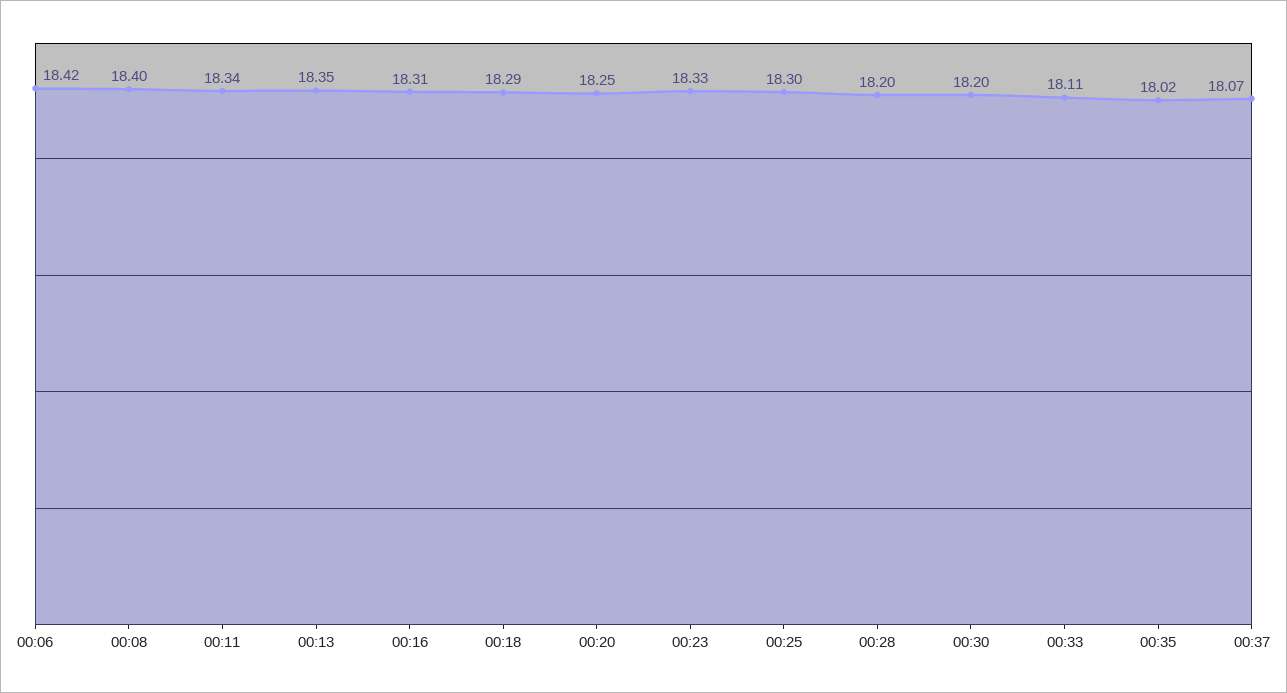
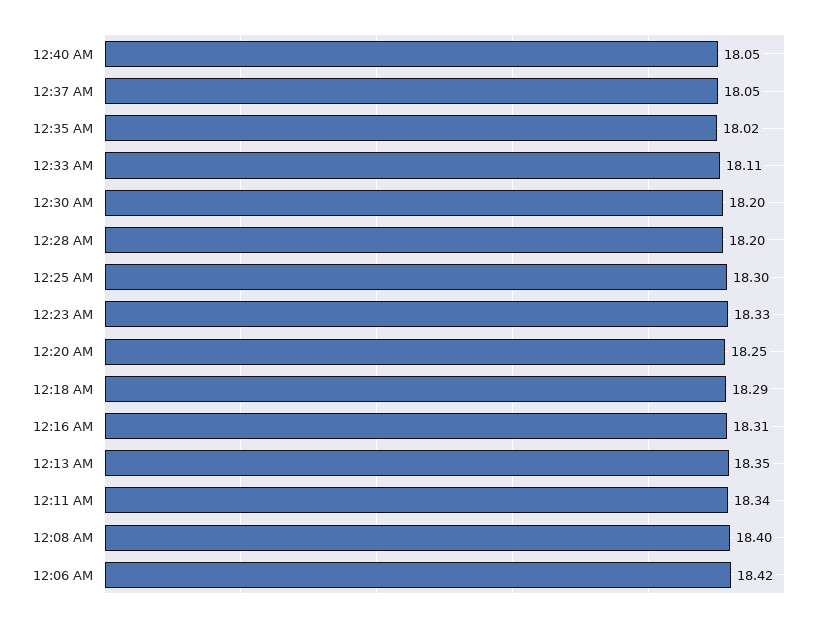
00:37: 18.07 -> 18.05
12:40 AM: none -> 18.05

